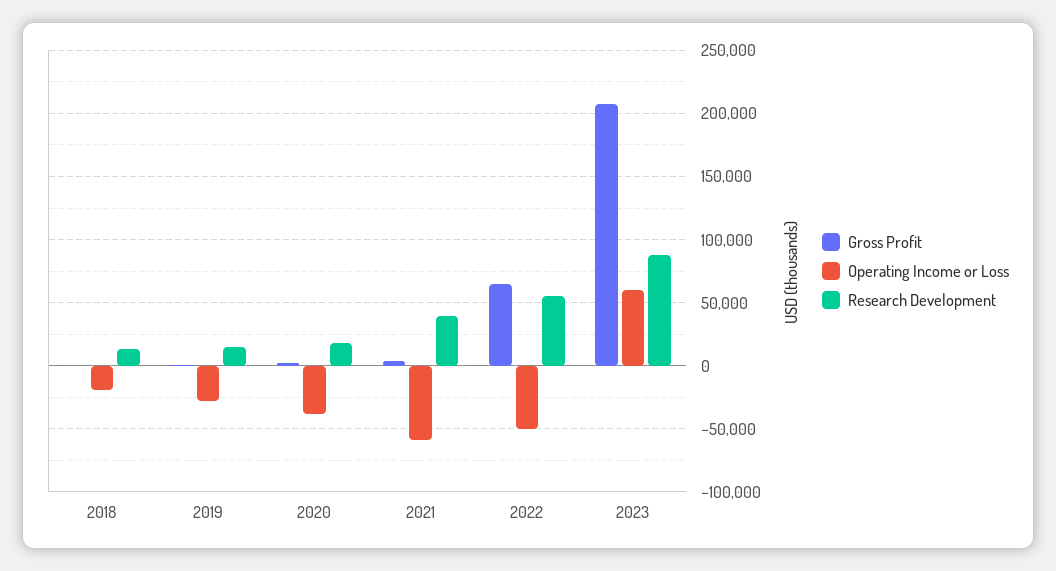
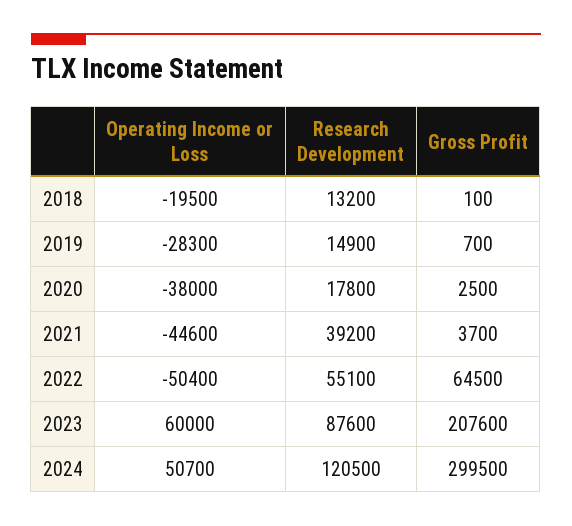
Operating Income or Loss, 2021: -60000 -> -44600
Operating Income or Loss, 2024: none -> 50700
Research Development, 2024: none -> 120500
Gross Profit, 2024: none -> 299500

